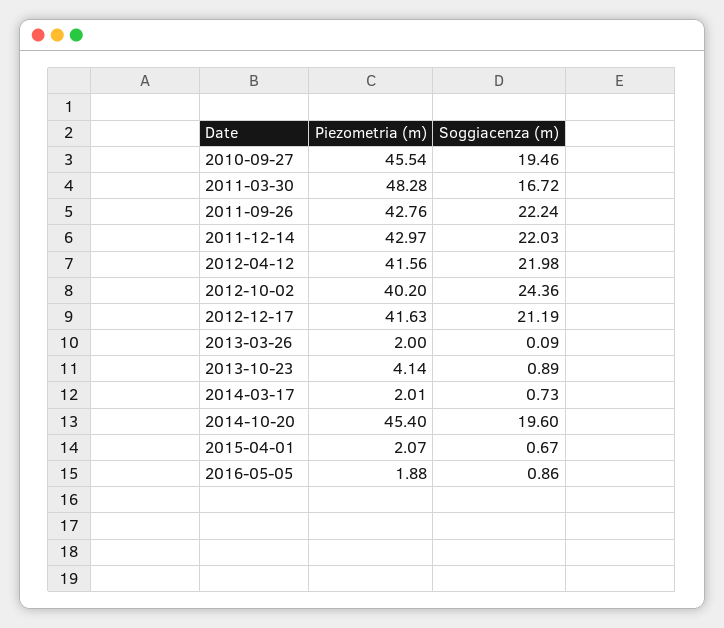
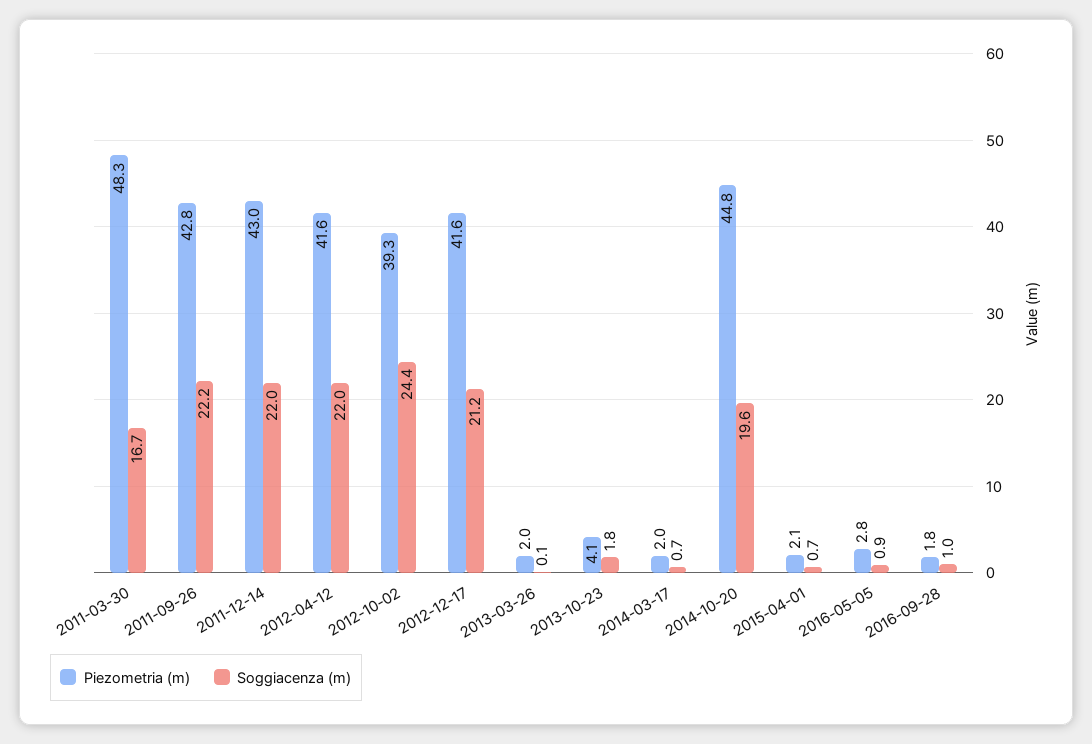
Piezometria (m), 2010-09-27: 45.54 -> none
Soggiacenza (m), 2010-09-27: 19.46 -> none
Piezometria (m), 2012-10-02: 40.2 -> 39.3
Soggiacenza (m), 2013-10-23: 0.89 -> 1.8
Piezometria (m), 2014-10-20: 45.4 -> 44.8
Piezometria (m), 2016-05-05: 1.88 -> 2.8
Piezometria (m), 2016-09-28: none -> 1.8
Soggiacenza (m), 2016-09-28: none -> 1

